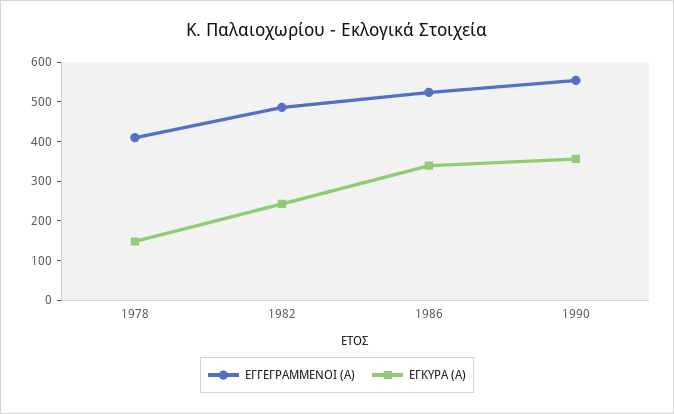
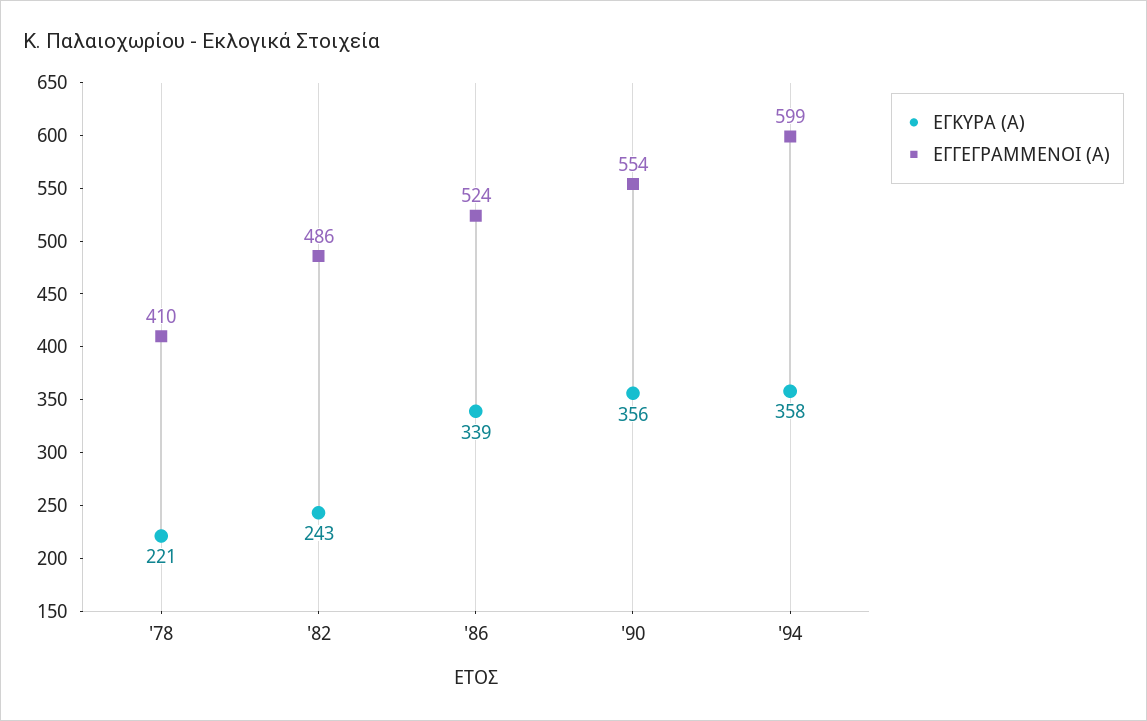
ΕΓΚΥΡΑ (Α), 1978: 150 -> 221
ΕΓΚΥΡΑ (Α), '94: none -> 358
ΕΓΓΕΓΡΑΜΜΕΝΟΙ (Α), '94: none -> 599

